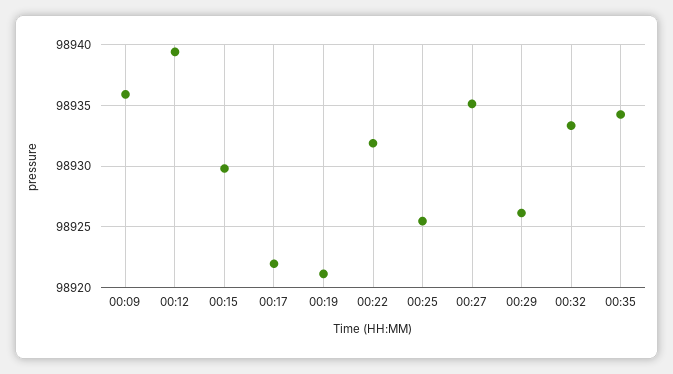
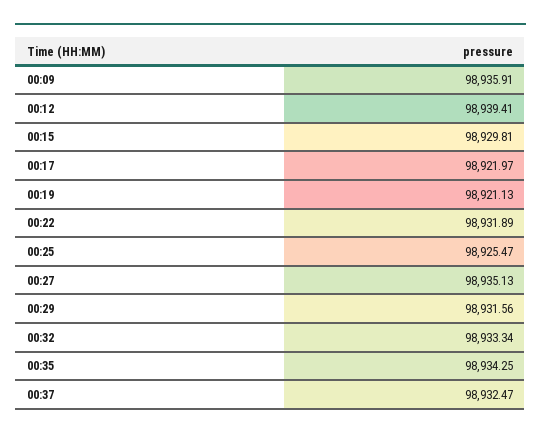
00:29: 98926 -> 98931.56
00:37: none -> 98932.47

